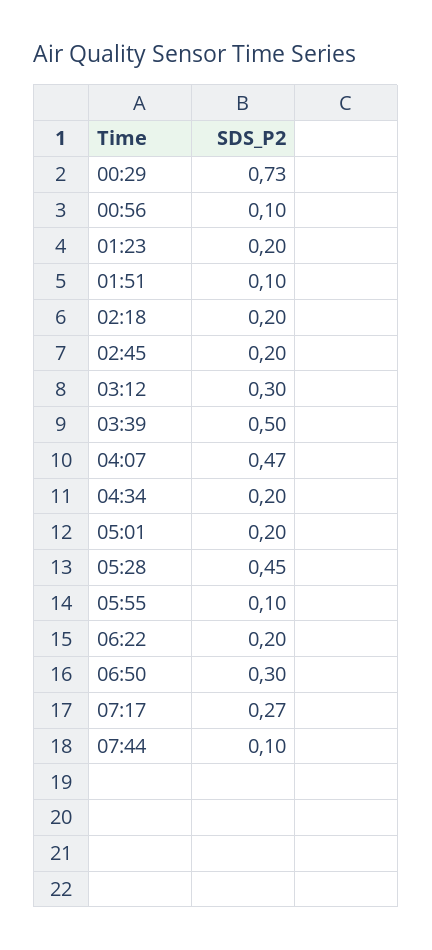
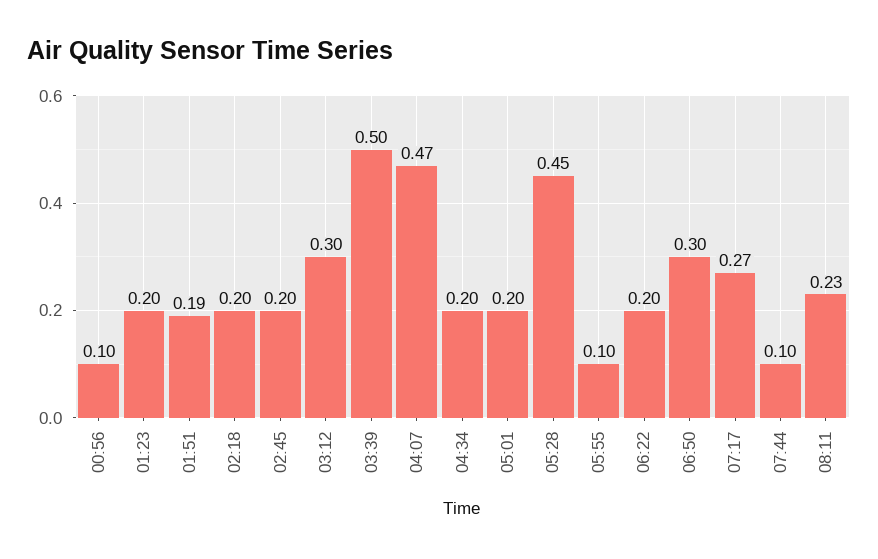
00:29: 0.73 -> none
01:51: 0.1 -> 0.19
08:11: none -> 0.23

